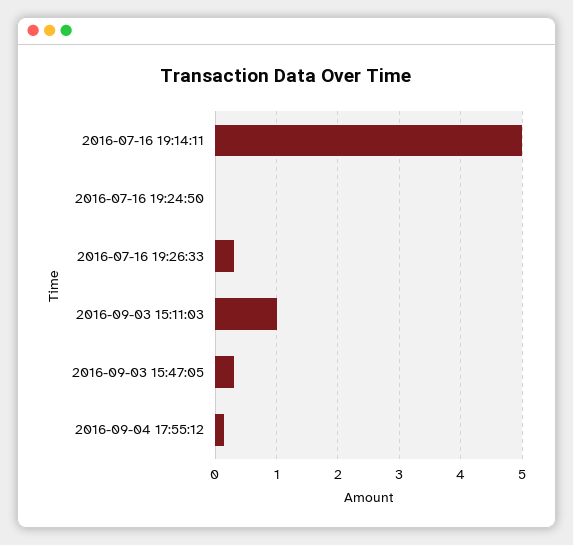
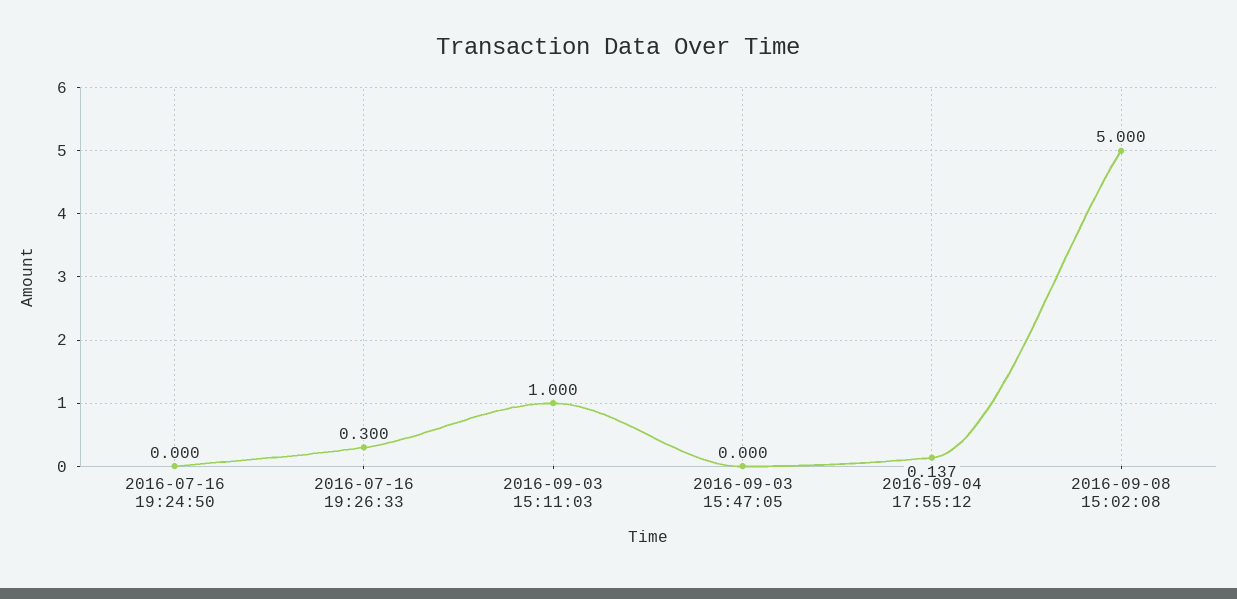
2016-07-16 19:14:11: 5 -> none
2016-09-03 15:47:05: 0.3 -> 0
2016-09-08 15:02:08: none -> 5

